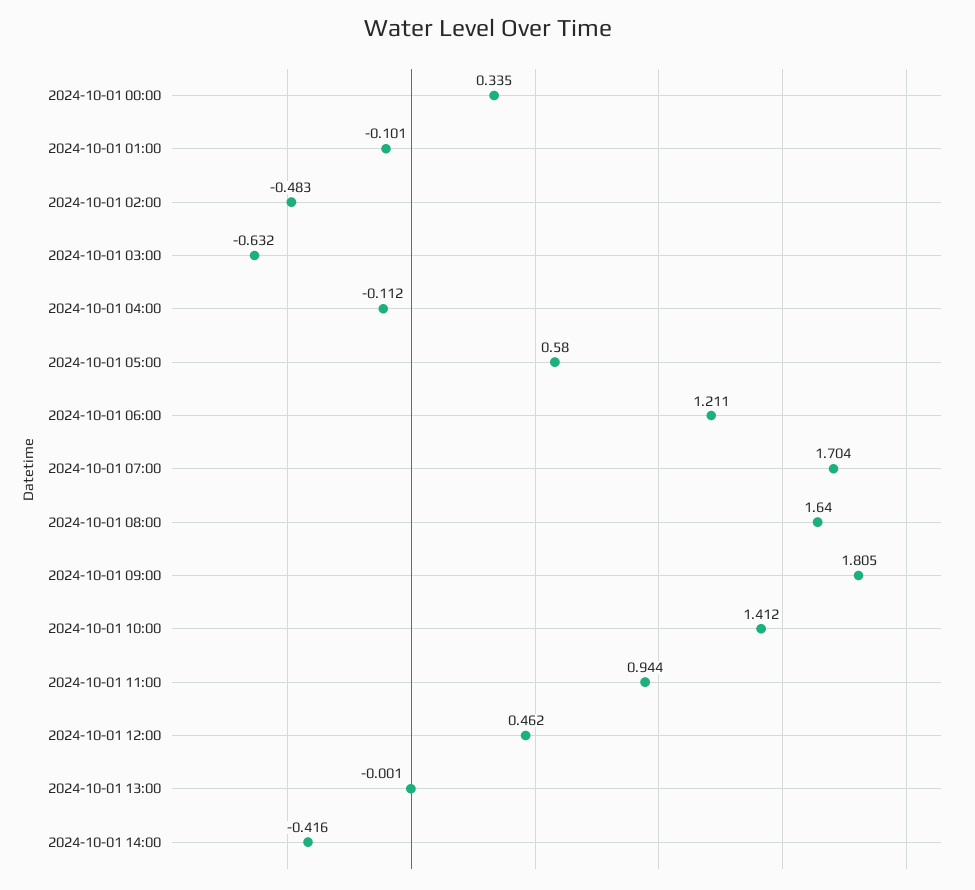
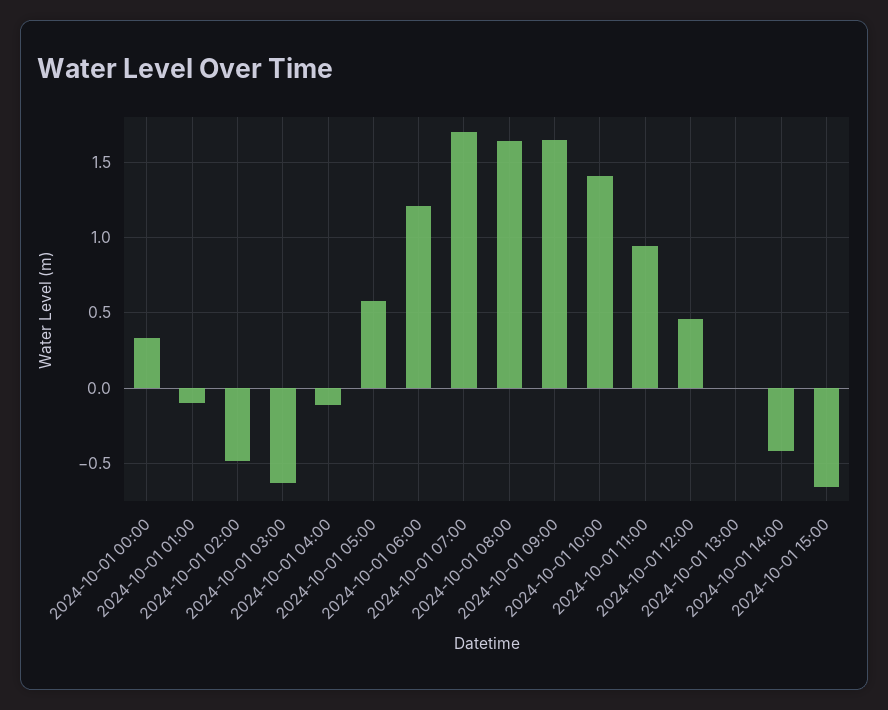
2024-10-01 09:00: 1.805 -> 1.65
2024-10-01 15:00: none -> -0.65

